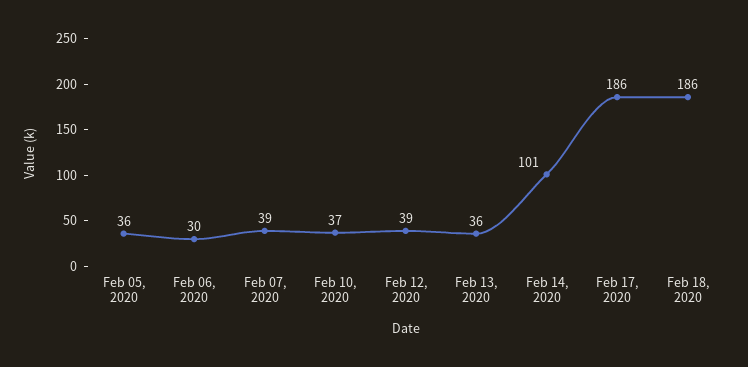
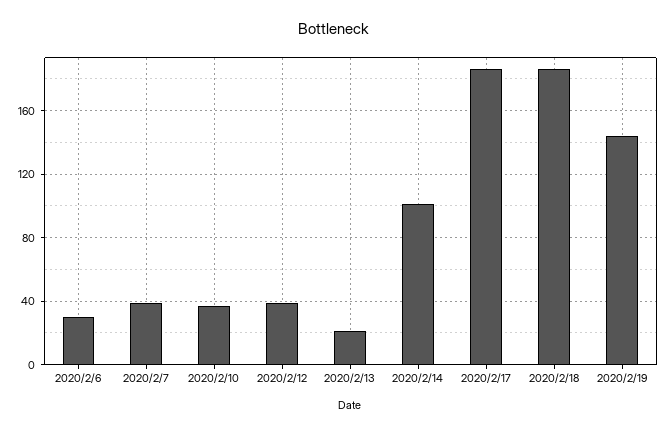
Feb 05, 2020: 36 -> none
Feb 13, 2020: 36 -> 20
2020/2/19: none -> 145

